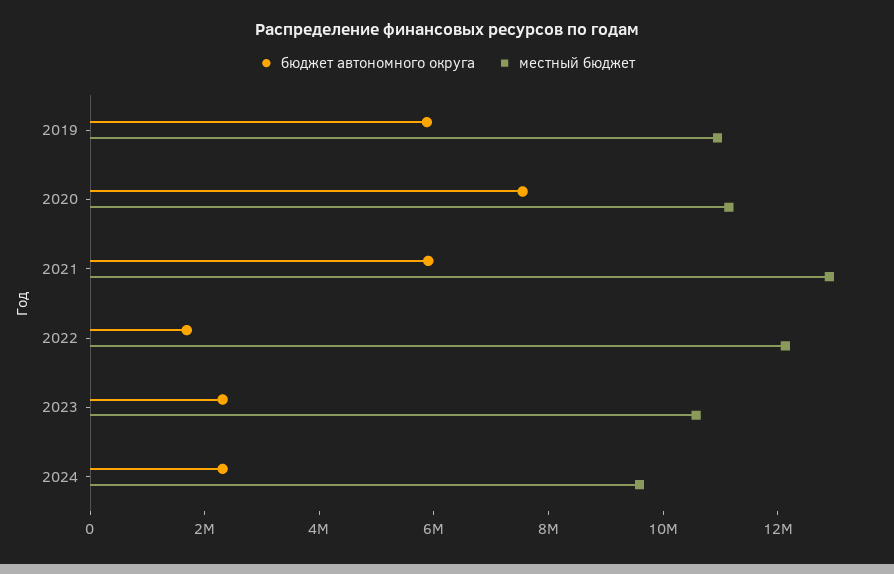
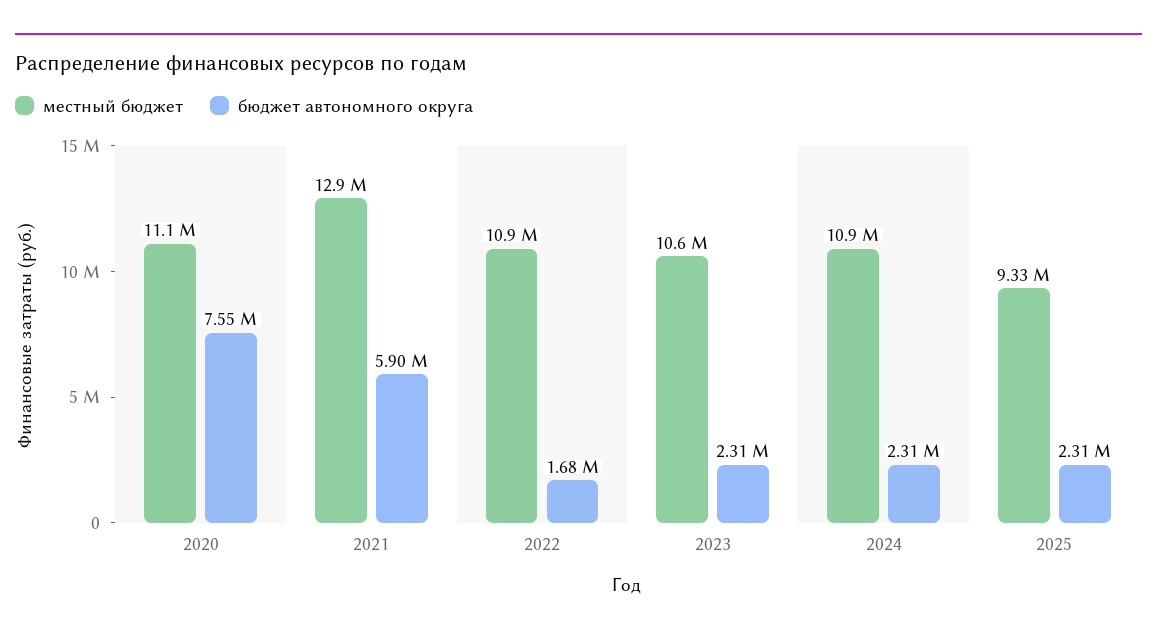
бюджет автономного округа, 2019: 6000000 -> none
местный бюджет, 2019: 11000000 -> none
местный бюджет, 2022: 12000000 -> 10900000
местный бюджет, 2024: 9500000 -> 10900000
местный бюджет, 2025: none -> 9330000
бюджет автономного округа, 2025: none -> 2310000

